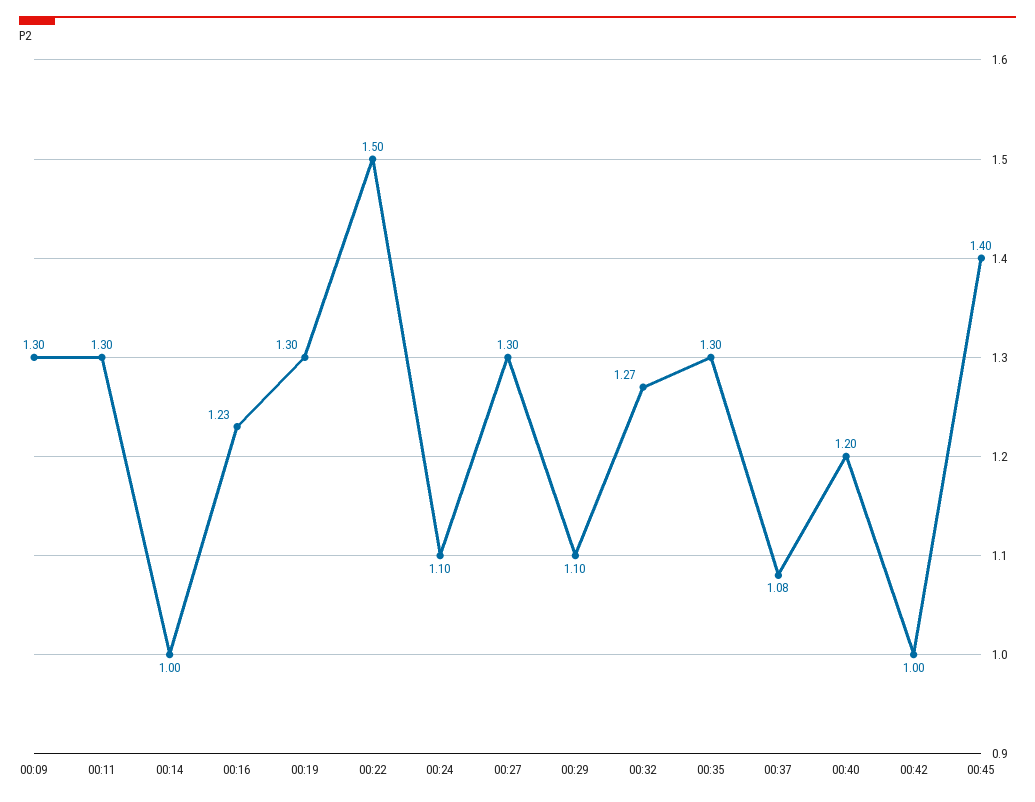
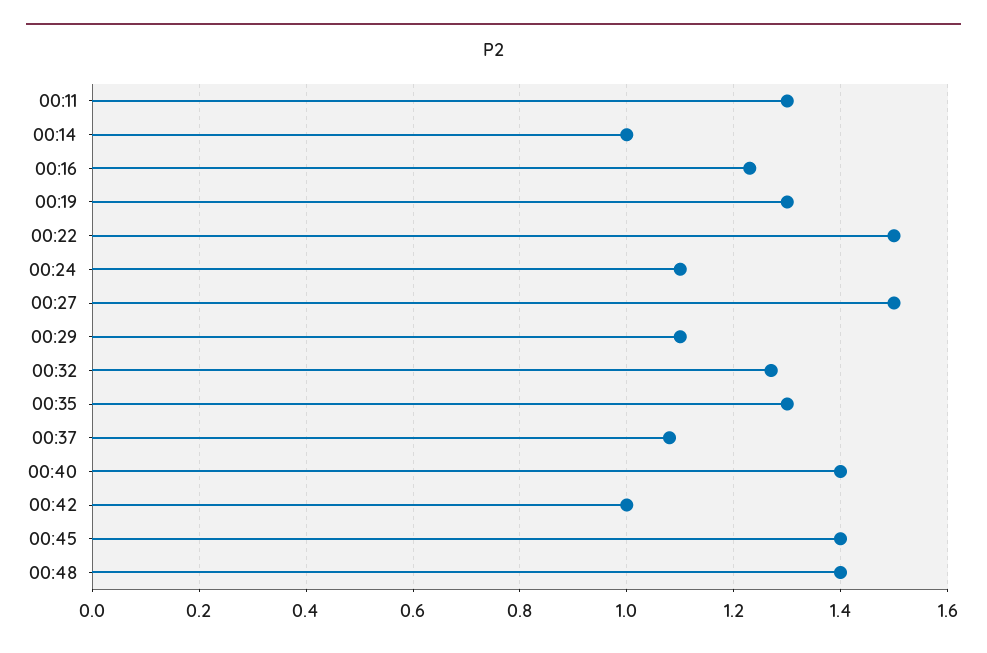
00:09: 1.3 -> none
00:27: 1.3 -> 1.5
00:40: 1.2 -> 1.4
00:48: none -> 1.4

